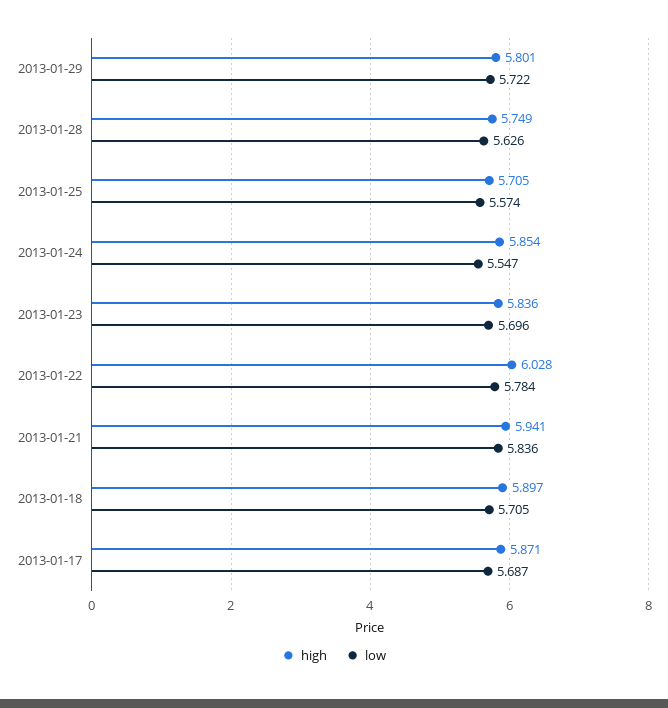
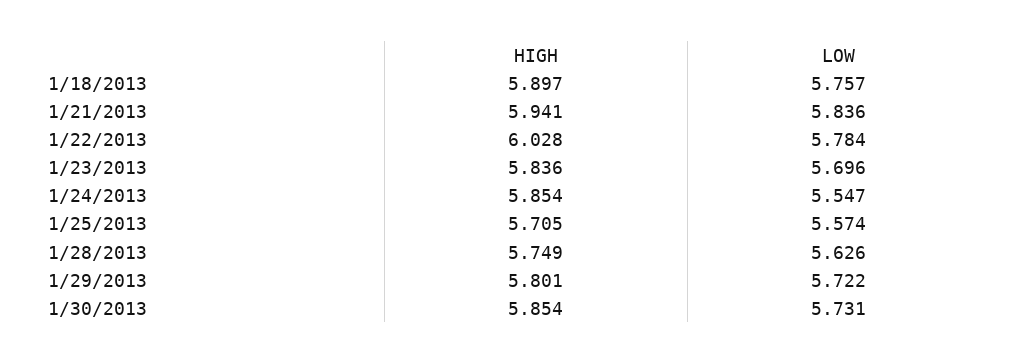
low, 2013-01-18: 5.705 -> 5.757
high, 2013-01-17: 5.871 -> none
low, 2013-01-17: 5.687 -> none
high, 1/30/2013: none -> 5.854
low, 1/30/2013: none -> 5.731

